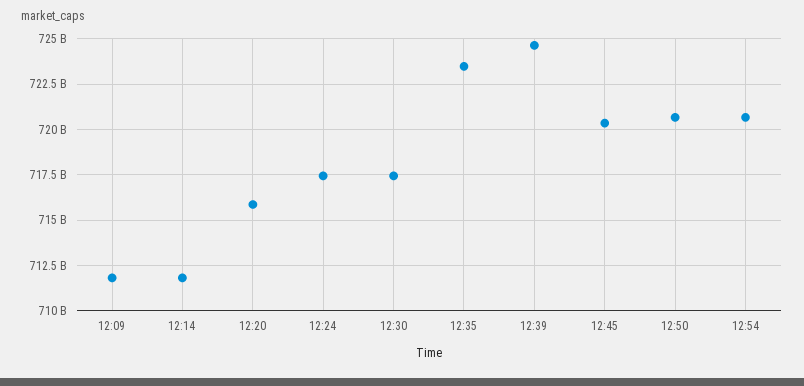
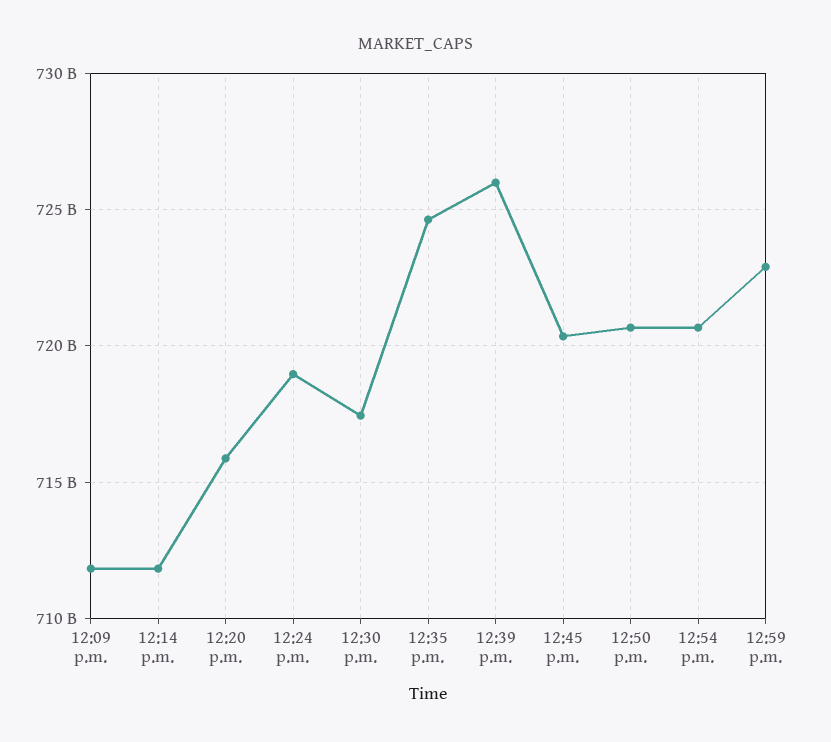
12:24: 717500000000 -> 719000000000
12:35: 723500000000 -> 724500000000
12:39: 724500000000 -> 726000000000
12:59 p.m.: none -> 723000000000

